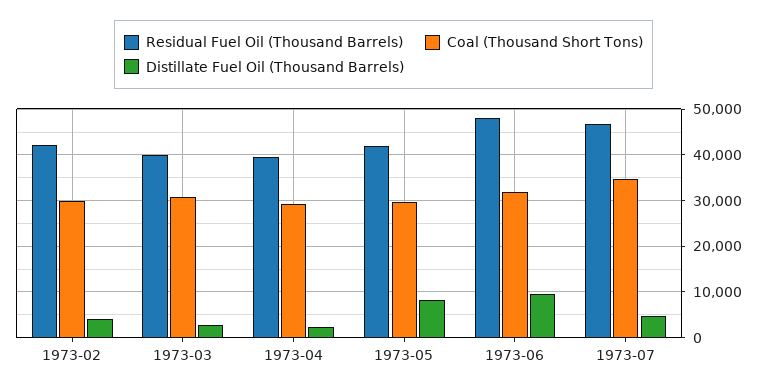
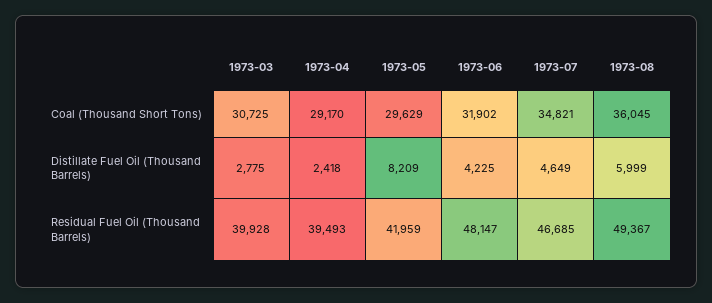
Residual Fuel Oil (Thousand Barrels), 1973-02: 42000 -> none
Coal (Thousand Short Tons), 1973-02: 30000 -> none
Distillate Fuel Oil (Thousand Barrels), 1973-02: 4000 -> none
Distillate Fuel Oil (Thousand Barrels), 1973-06: 10000 -> 4225
Coal (Thousand Short Tons), 1973-08: none -> 36045
Distillate Fuel Oil (Thousand Barrels), 1973-08: none -> 5999
Residual Fuel Oil (Thousand Barrels), 1973-08: none -> 49367

